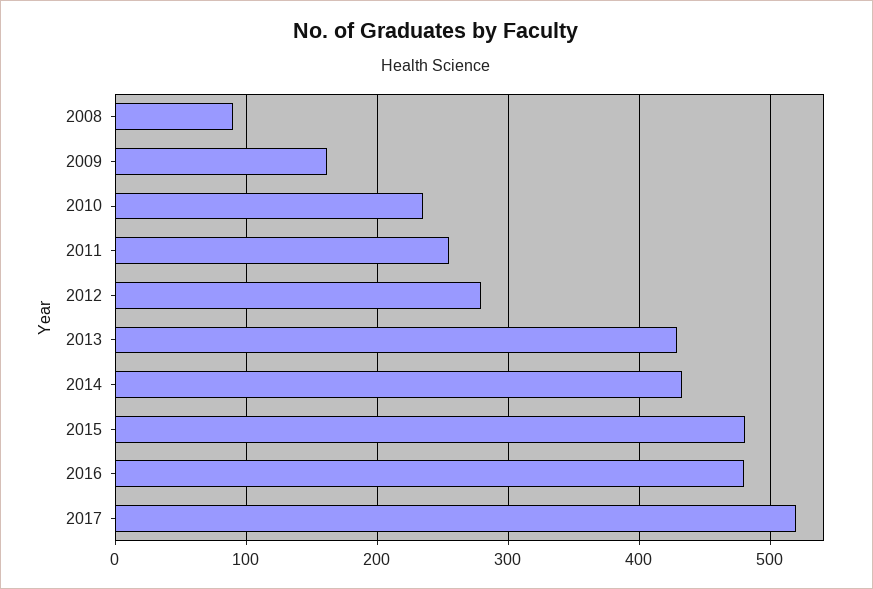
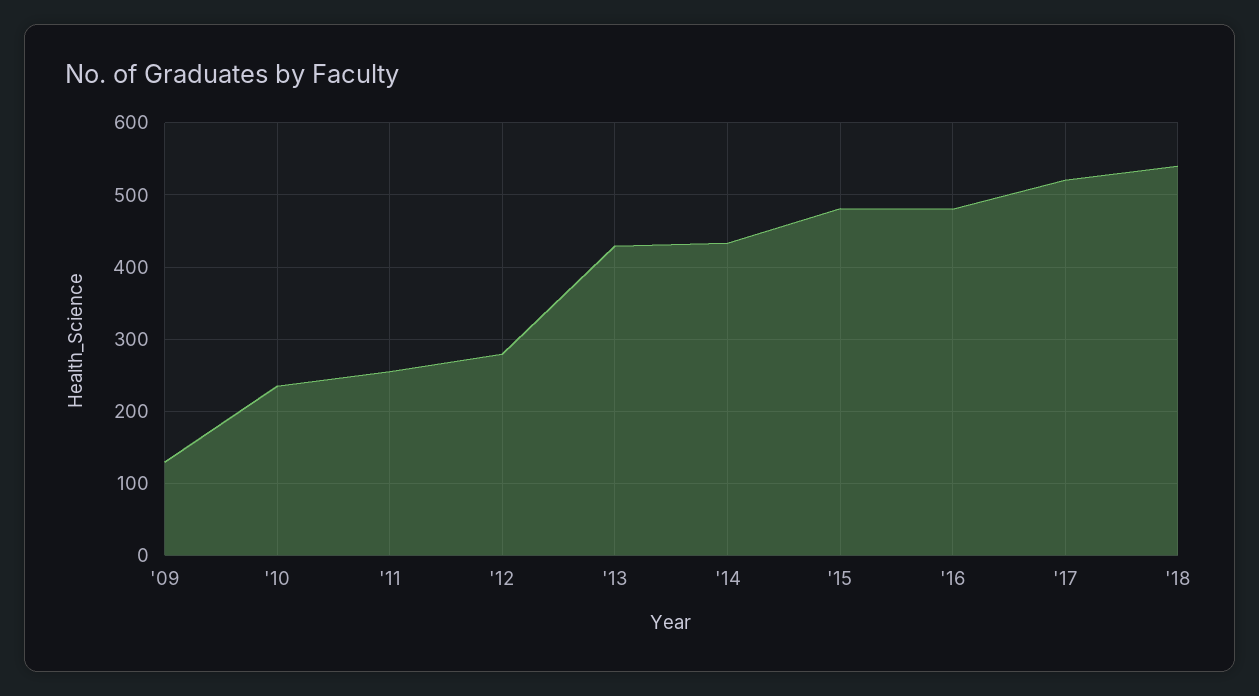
2008: 90 -> none
2009: 160 -> 130
'18: none -> 540

